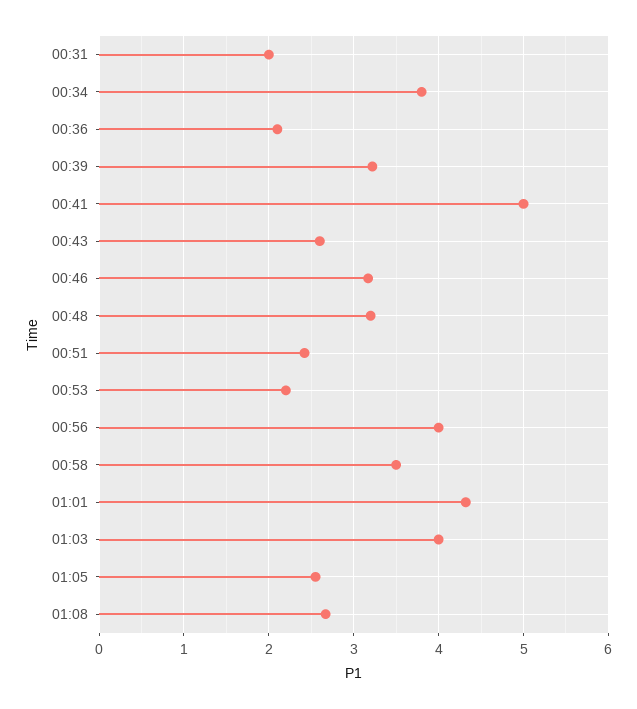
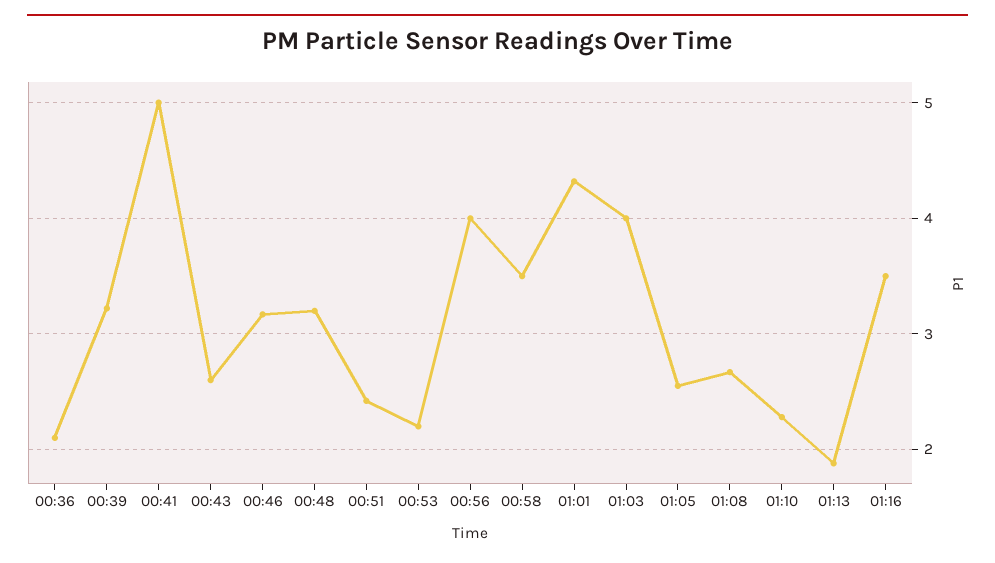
00:31: 2 -> none
00:34: 3.8 -> none
01:10: none -> 2.3
01:13: none -> 1.9
01:16: none -> 3.5

